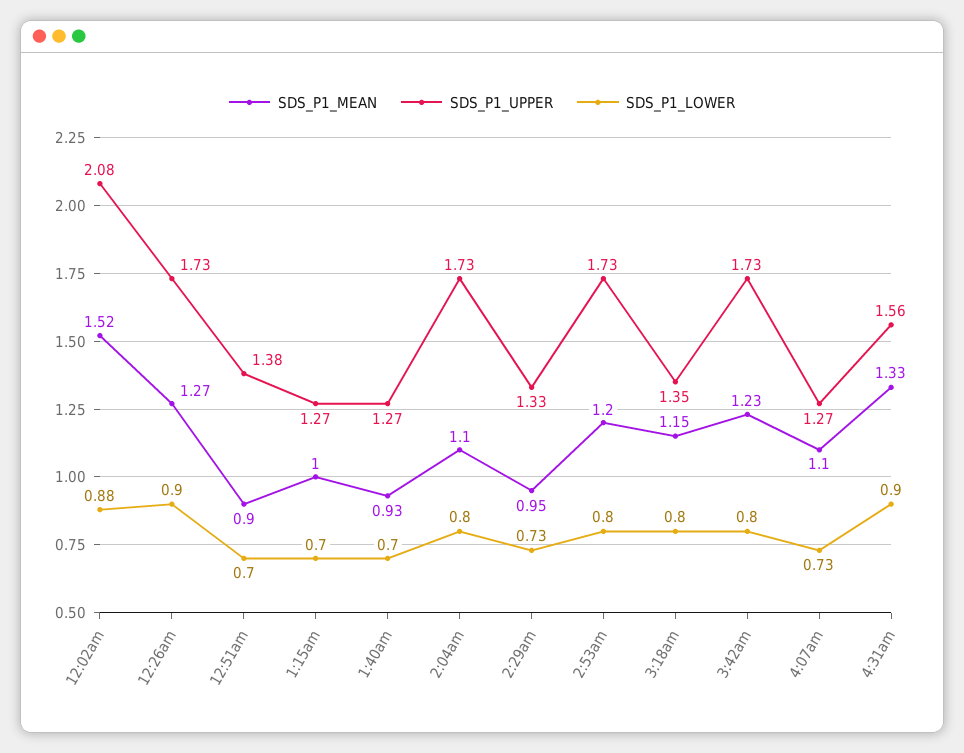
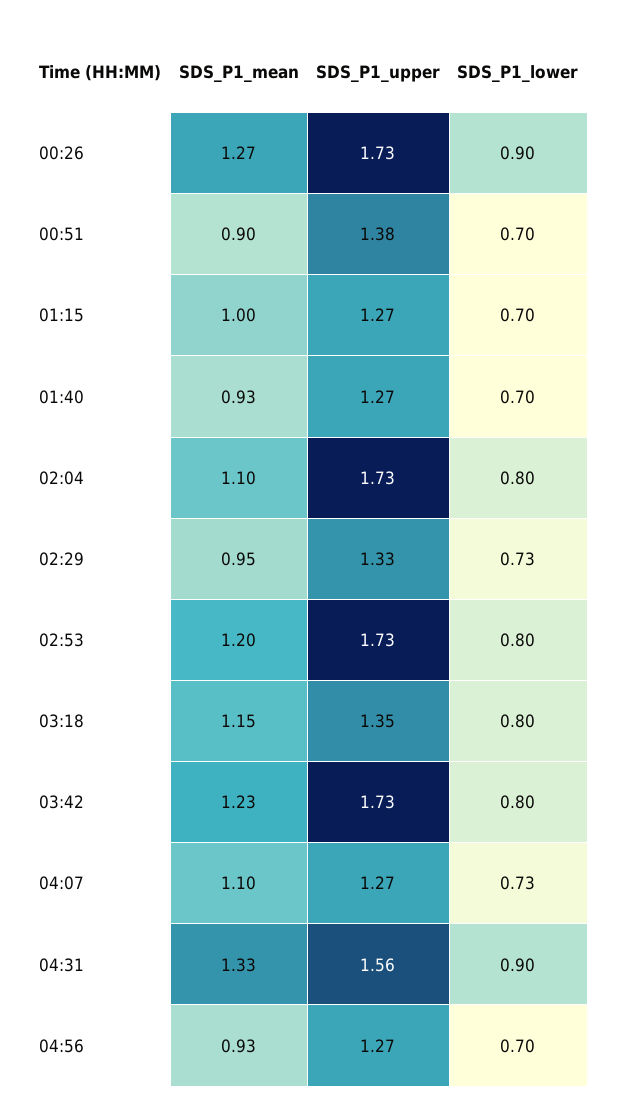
SDS_P1_MEAN, 12:02am: 1.52 -> none
SDS_P1_UPPER, 12:02am: 2.08 -> none
SDS_P1_LOWER, 12:02am: 0.88 -> none
SDS_P1_MEAN, 04:56: none -> 0.93
SDS_P1_UPPER, 04:56: none -> 1.27
SDS_P1_LOWER, 04:56: none -> 0.7

